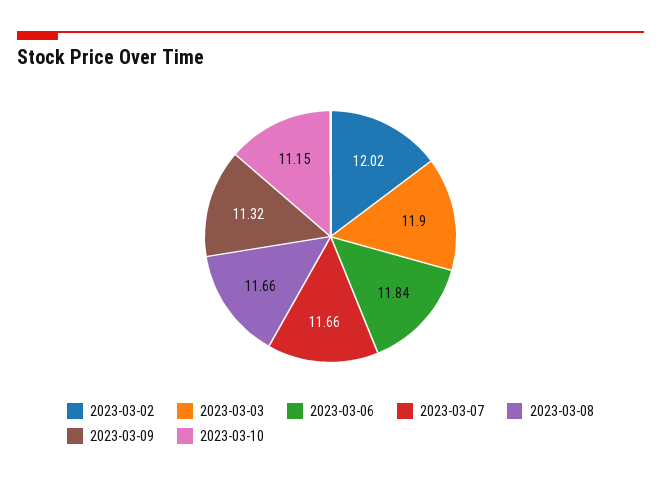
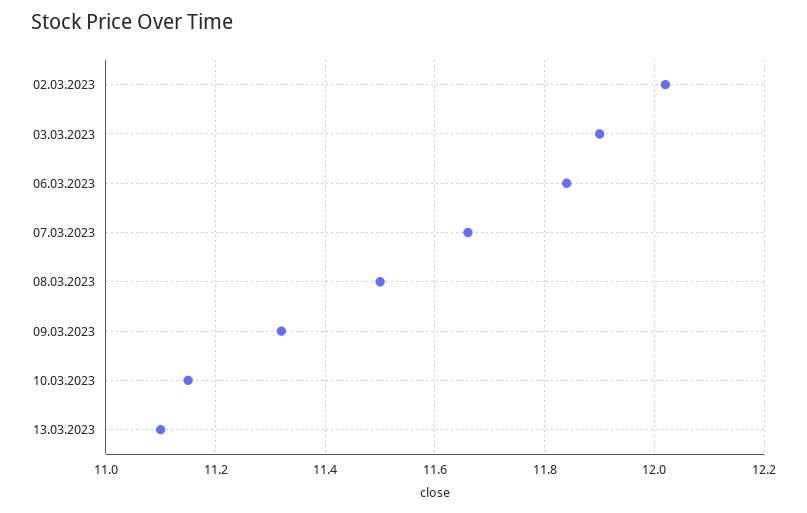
2023-03-08: 11.66 -> 11.5
13.03.2023: none -> 11.1

